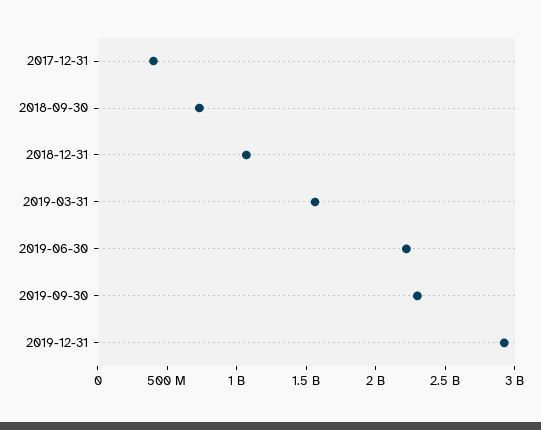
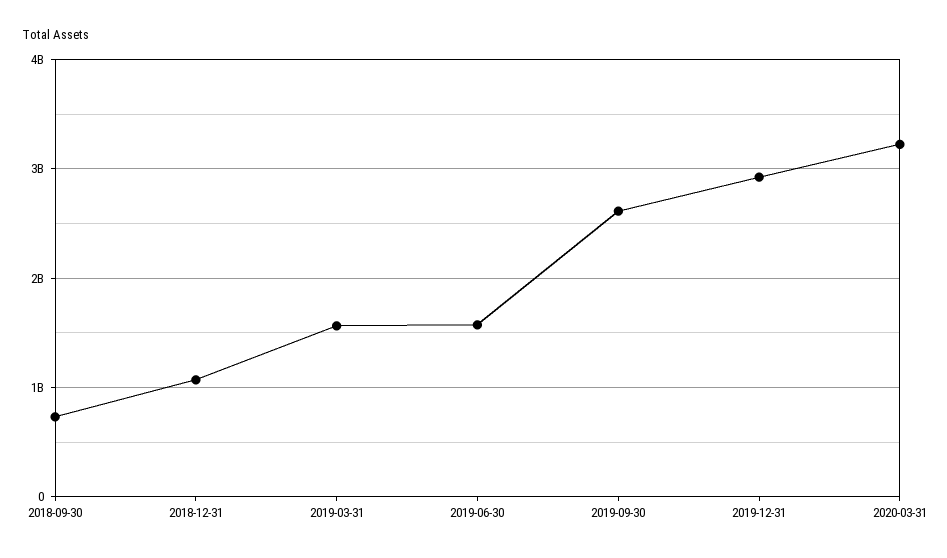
2017-12-31: 400000000 -> none
2019-06-30: 2200000000 -> 1600000000
2019-09-30: 2300000000 -> 2600000000
2020-03-31: none -> 3200000000

